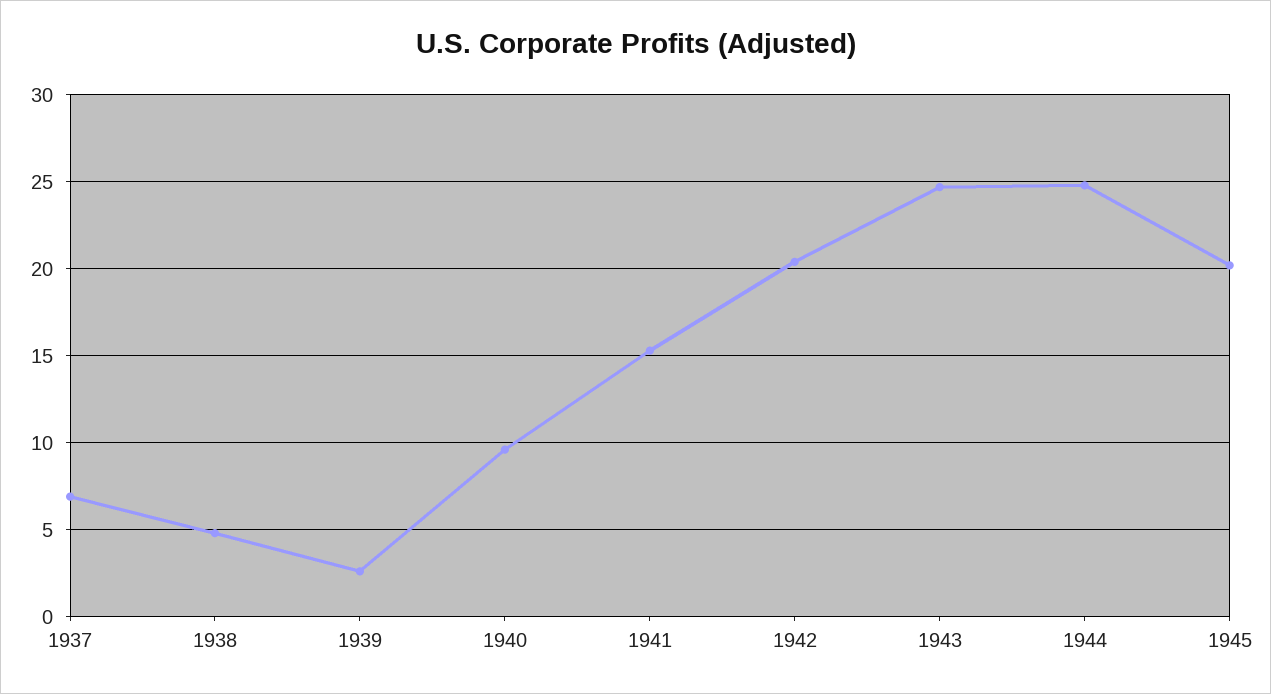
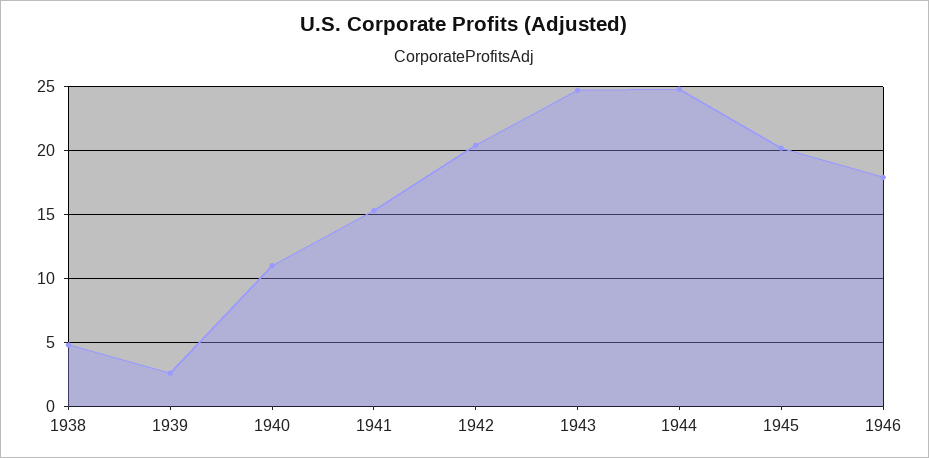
1937: 7 -> none
1940: 9.5 -> 11
1946: none -> 18

